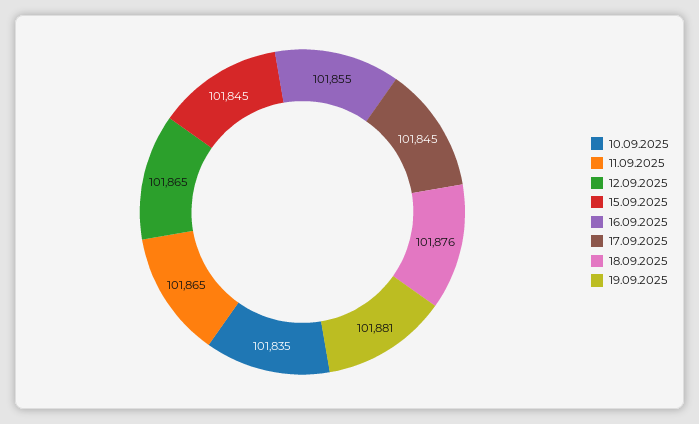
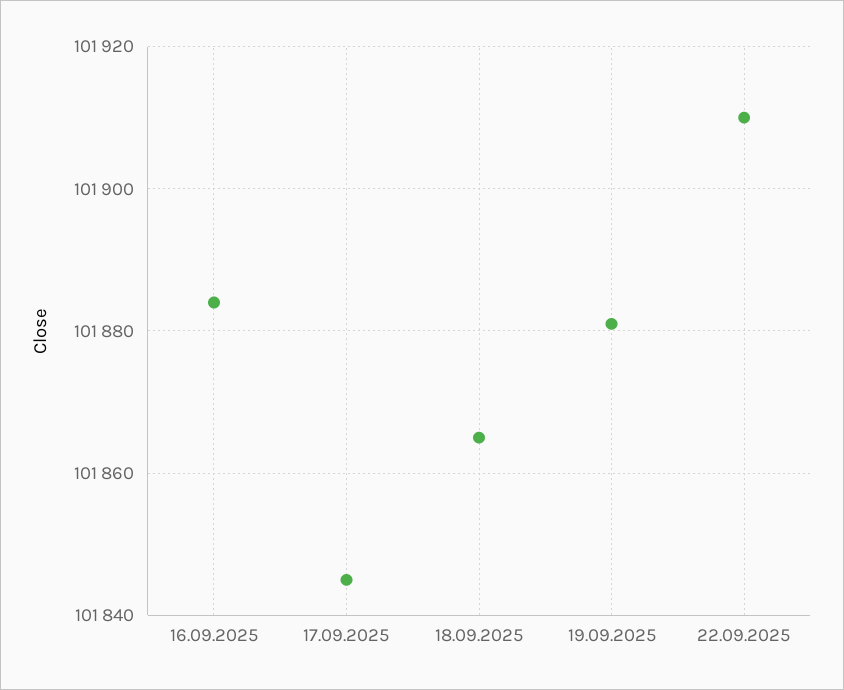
10.09.2025: 101835 -> none
11.09.2025: 101865 -> none
12.09.2025: 101865 -> none
15.09.2025: 101845 -> none
16.09.2025: 101855 -> 101885
18.09.2025: 101876 -> 101865
22.09.2025: none -> 101910

